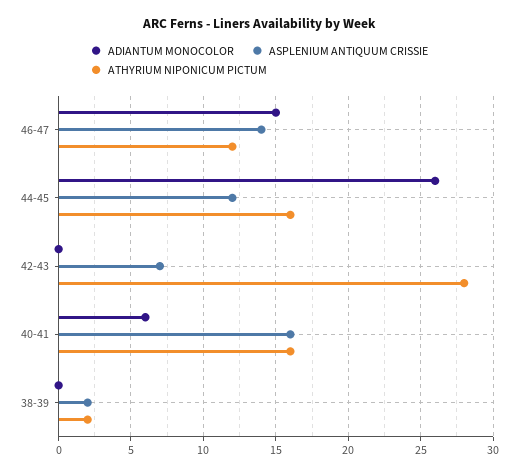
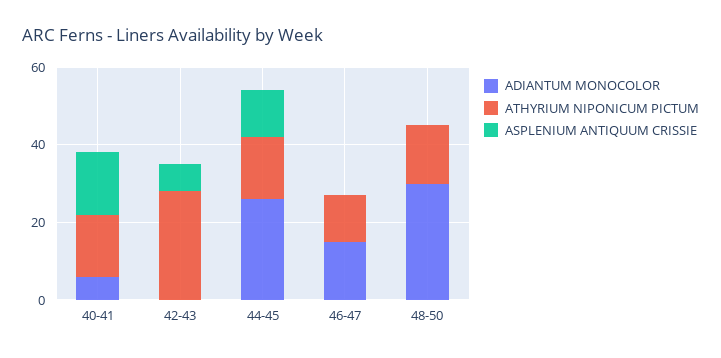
ASPLENIUM ANTIQUUM CRISSIE, 46-47: 14 -> 0
ADIANTUM MONOCOLOR, 38-39: 0 -> none
ASPLENIUM ANTIQUUM CRISSIE, 38-39: 2 -> none
ATHYRIUM NIPONICUM PICTUM, 38-39: 2 -> none
ADIANTUM MONOCOLOR, 48-50: none -> 30
ATHYRIUM NIPONICUM PICTUM, 48-50: none -> 15
ASPLENIUM ANTIQUUM CRISSIE, 48-50: none -> 0

